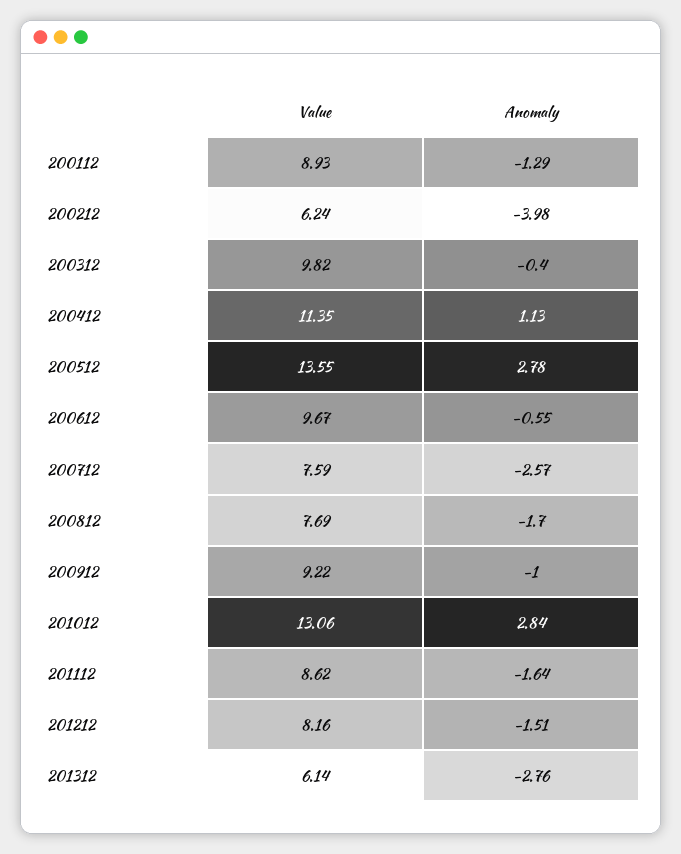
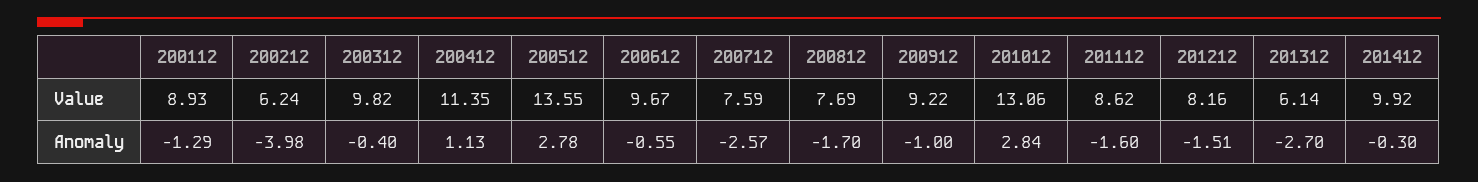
Anomaly, 201112: -1.64 -> -1.6
Anomaly, 201312: -2.76 -> -2.7
Value, 201412: none -> 9.92
Anomaly, 201412: none -> -0.3

